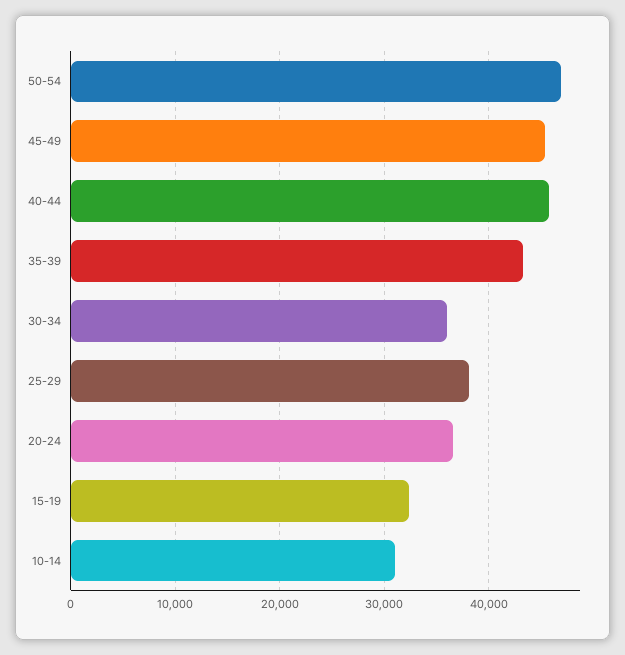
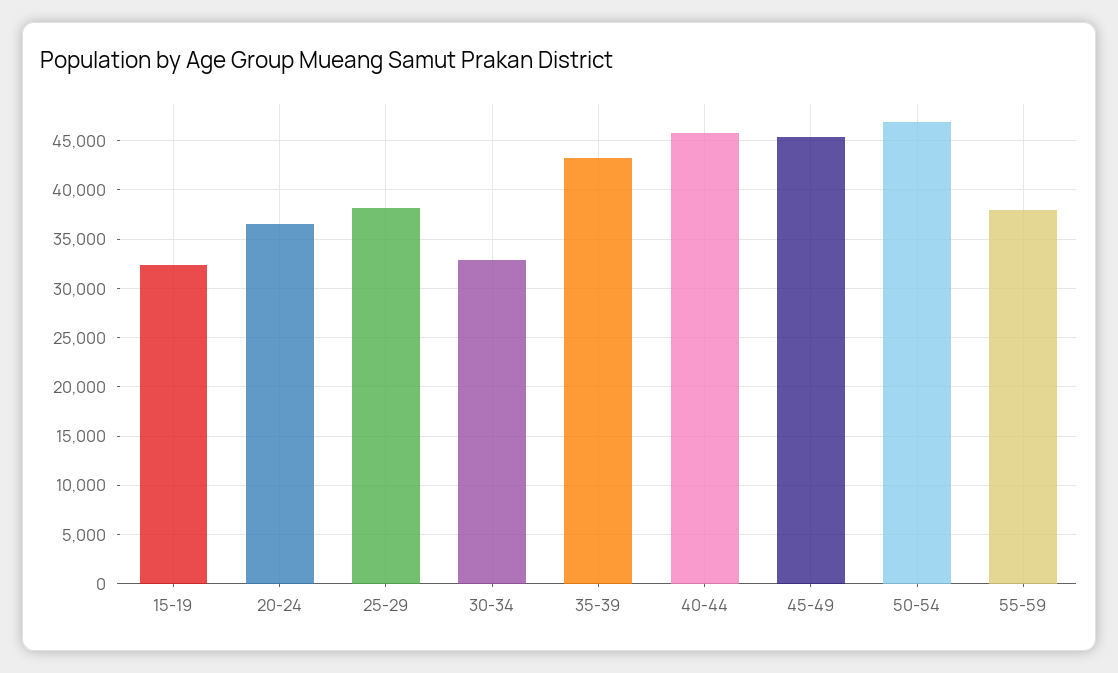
30-34: 36000 -> 33000
10-14: 31000 -> none
55-59: none -> 38000

